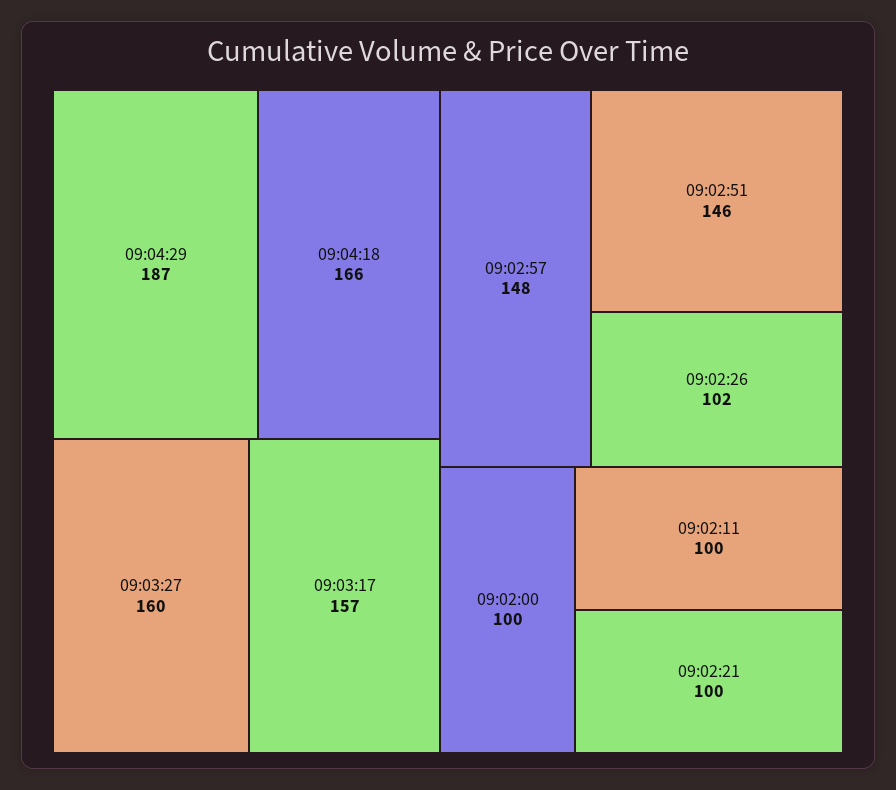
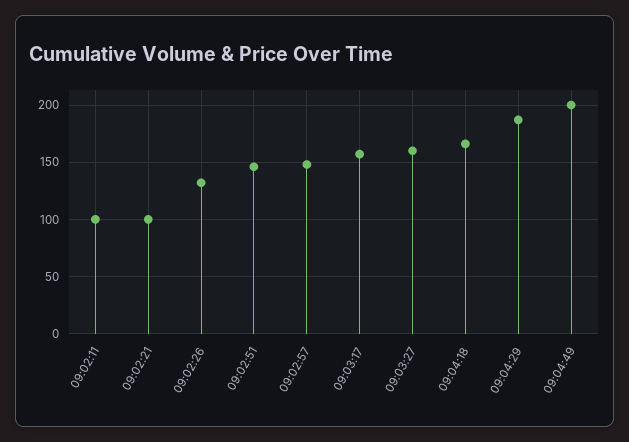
09:02:26: 102 -> 130
09:02:00: 100 -> none
09:04:49: none -> 200

